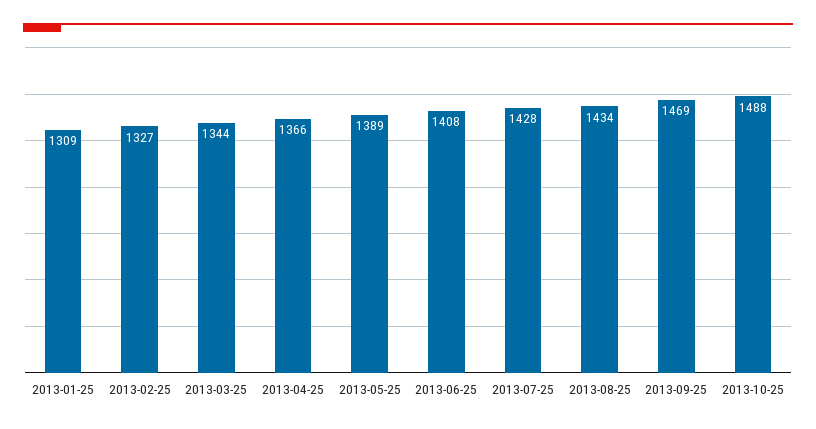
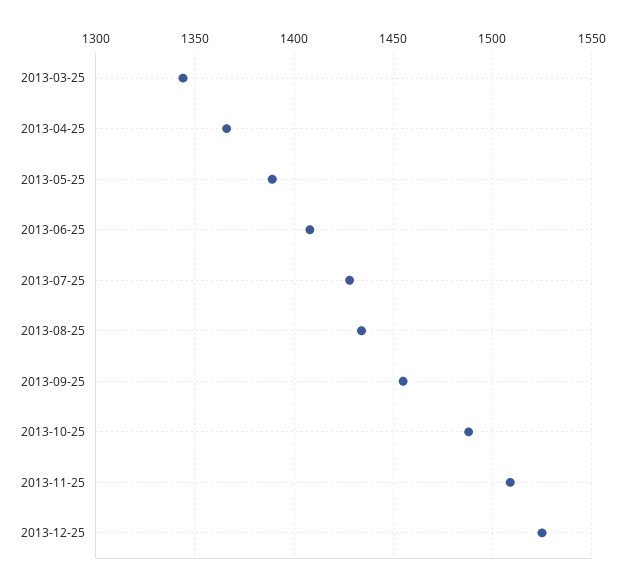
2013-01-25: 1309 -> none
2013-02-25: 1327 -> none
2013-09-25: 1469 -> 1455
2013-11-25: none -> 1510
2013-12-25: none -> 1525

